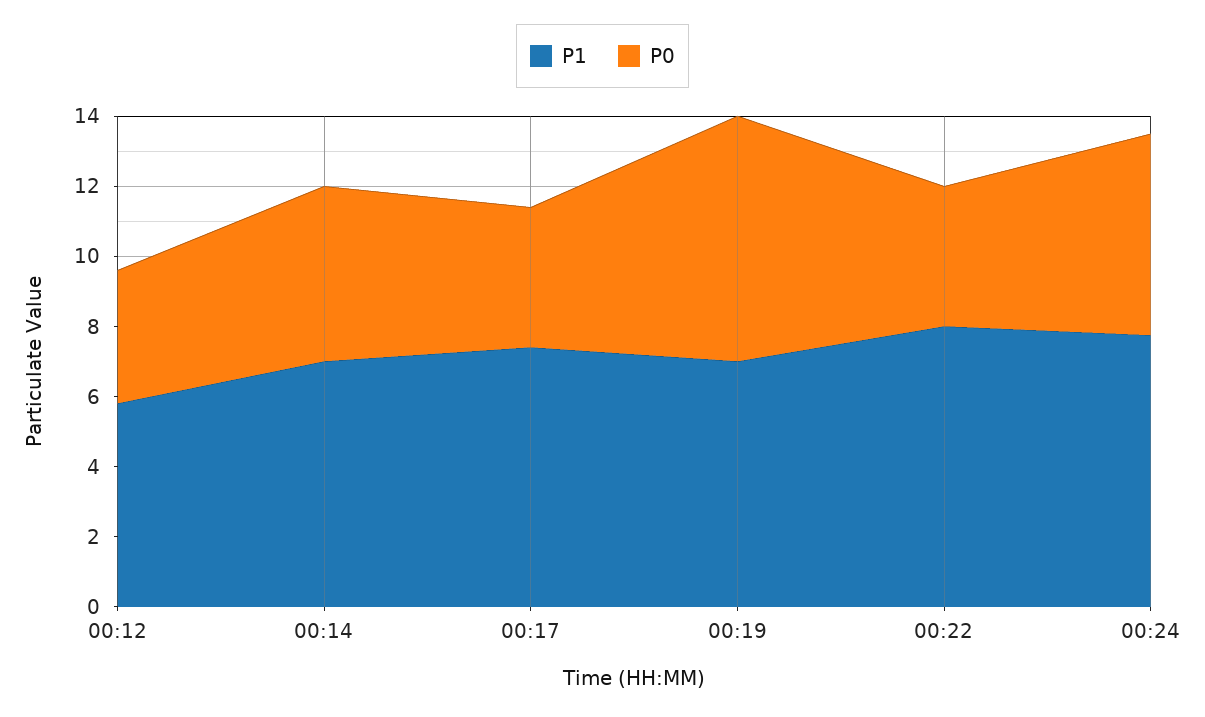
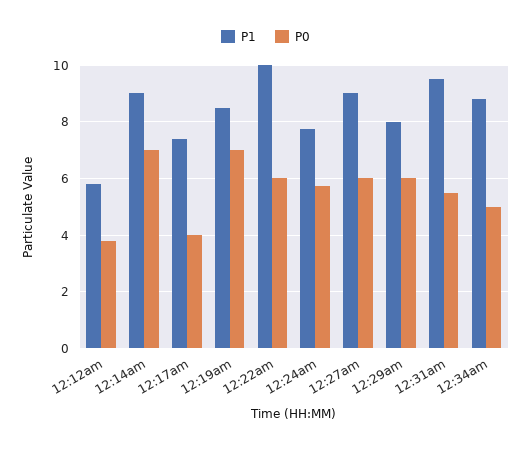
P1, 00:14: 7 -> 9
P0, 00:14: 5 -> 7
P1, 00:19: 7 -> 8.5
P1, 00:22: 8 -> 10
P0, 00:22: 4 -> 6
P1, 12:27am: none -> 9
P0, 12:27am: none -> 6
P1, 12:29am: none -> 8
P0, 12:29am: none -> 6
P1, 12:31am: none -> 9.5
P0, 12:31am: none -> 5.5
P1, 12:34am: none -> 8.75
P0, 12:34am: none -> 5

